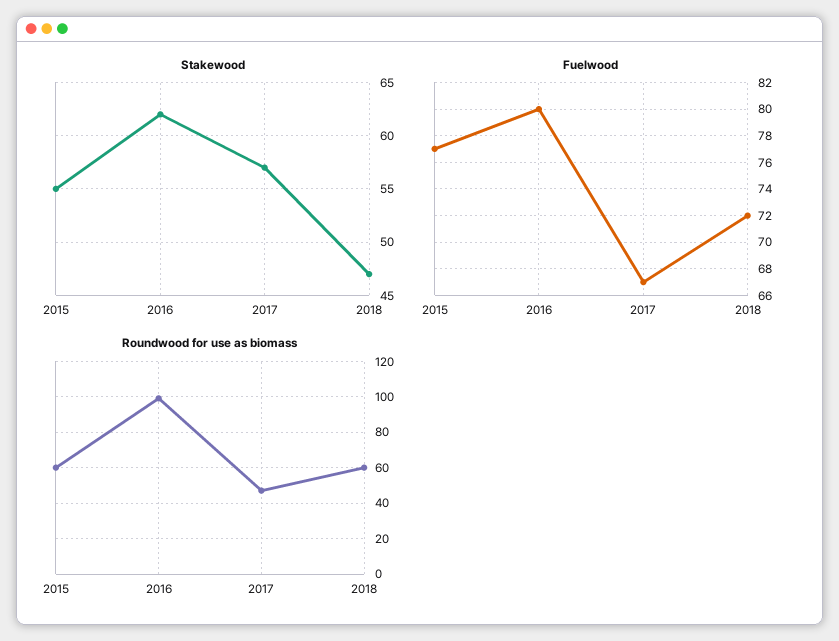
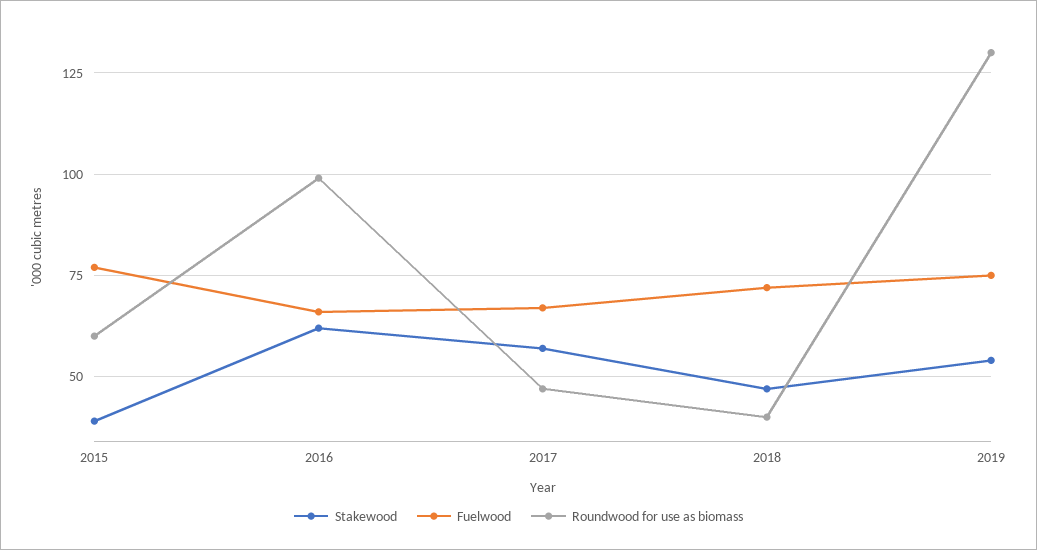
Stakewood, 2015: 55 -> 40
Fuelwood, 2016: 80 -> 65
Roundwood for use as biomass, 2018: 60 -> 40
Stakewood, 2019: none -> 55
Fuelwood, 2019: none -> 75
Roundwood for use as biomass, 2019: none -> 130

